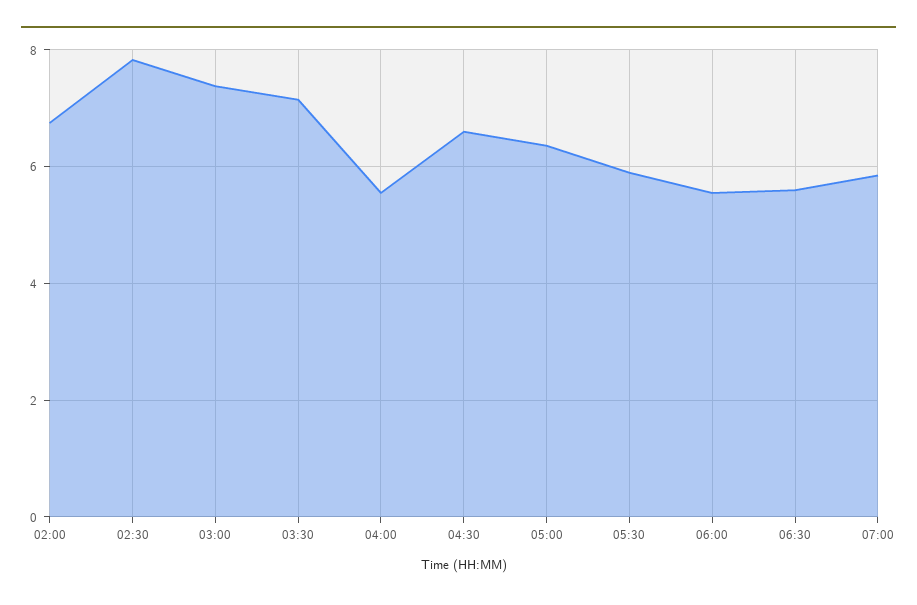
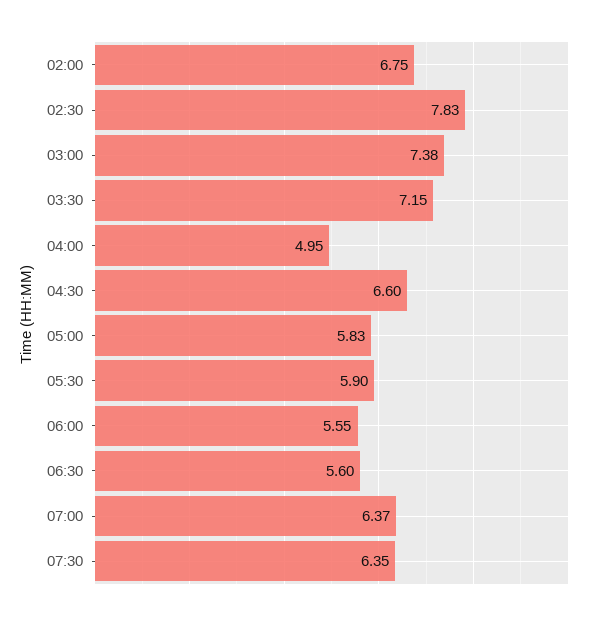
04:00: 5.6 -> 4.95
05:00: 6.4 -> 5.83
07:00: 5.8 -> 6.37
07:30: none -> 6.35

